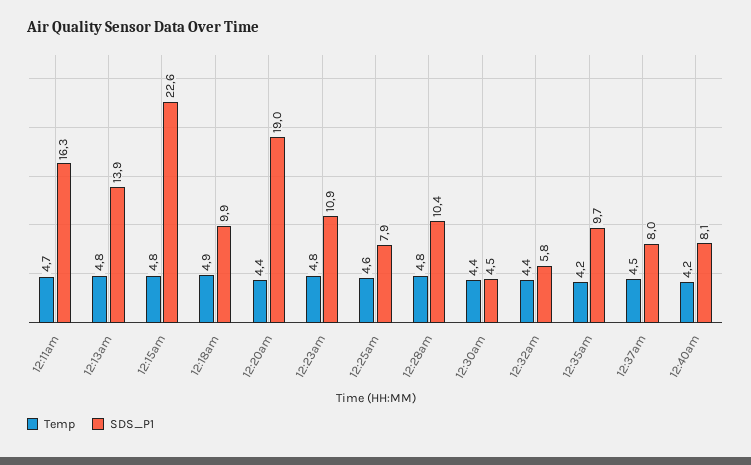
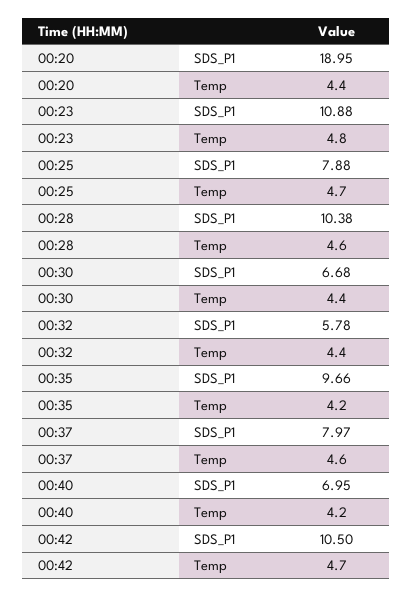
Temp, 12:11am: 4.7 -> none
SDS_P1, 12:11am: 16.3 -> none
Temp, 12:13am: 4.8 -> none
SDS_P1, 12:13am: 13.9 -> none
Temp, 12:15am: 4.8 -> none
SDS_P1, 12:15am: 22.6 -> none
Temp, 12:18am: 4.9 -> none
SDS_P1, 12:18am: 9.9 -> none
Temp, 12:25am: 4.6 -> 4.7
Temp, 12:28am: 4.8 -> 4.6
SDS_P1, 12:30am: 4.5 -> 6.68
Temp, 12:37am: 4.5 -> 4.6
SDS_P1, 12:40am: 8.1 -> 6.95
SDS_P1, 00:42: none -> 10.5
Temp, 00:42: none -> 4.7

